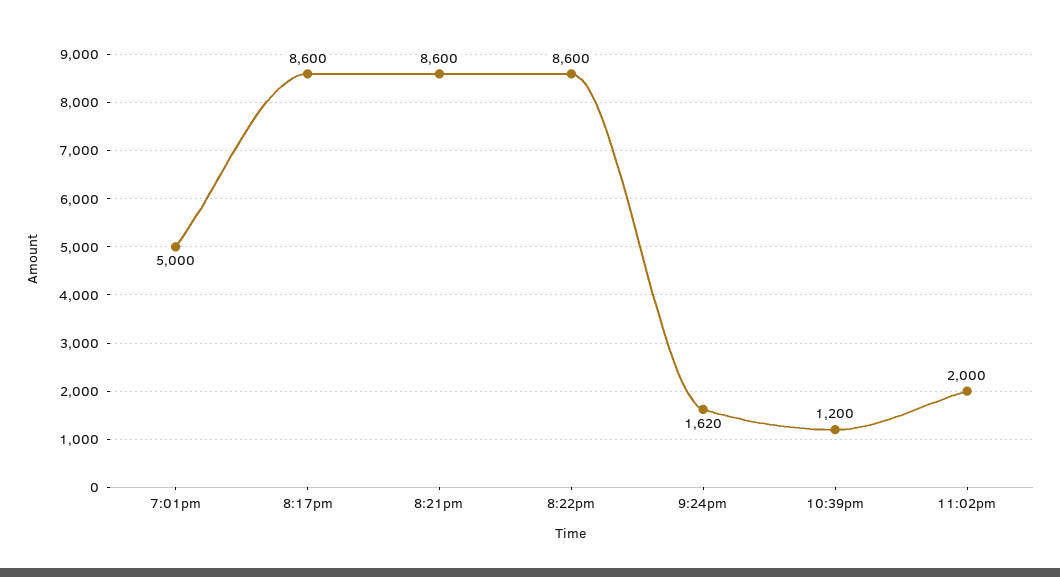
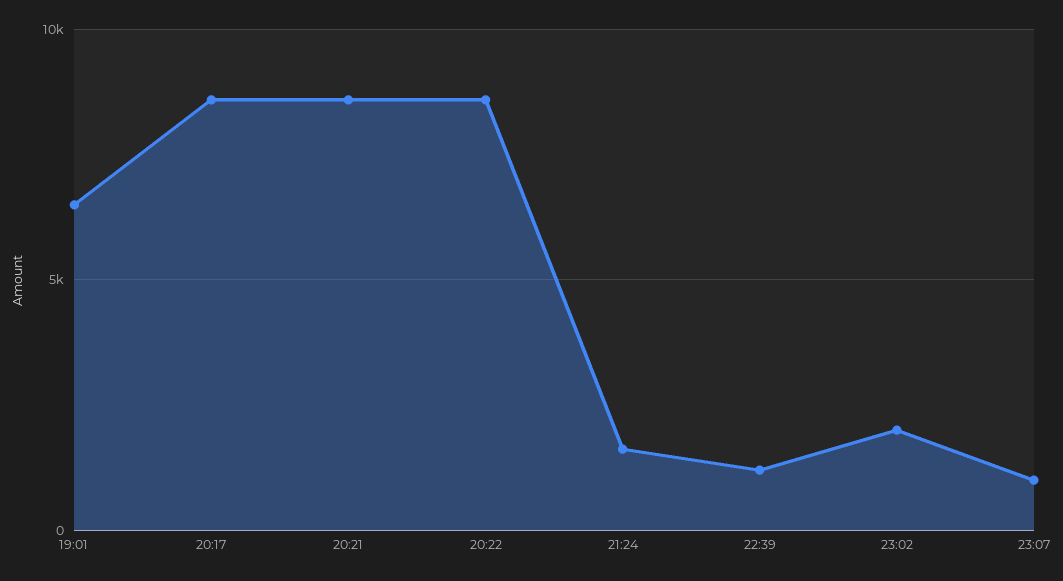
7:01pm: 5000 -> 6500
23:07: none -> 1000

